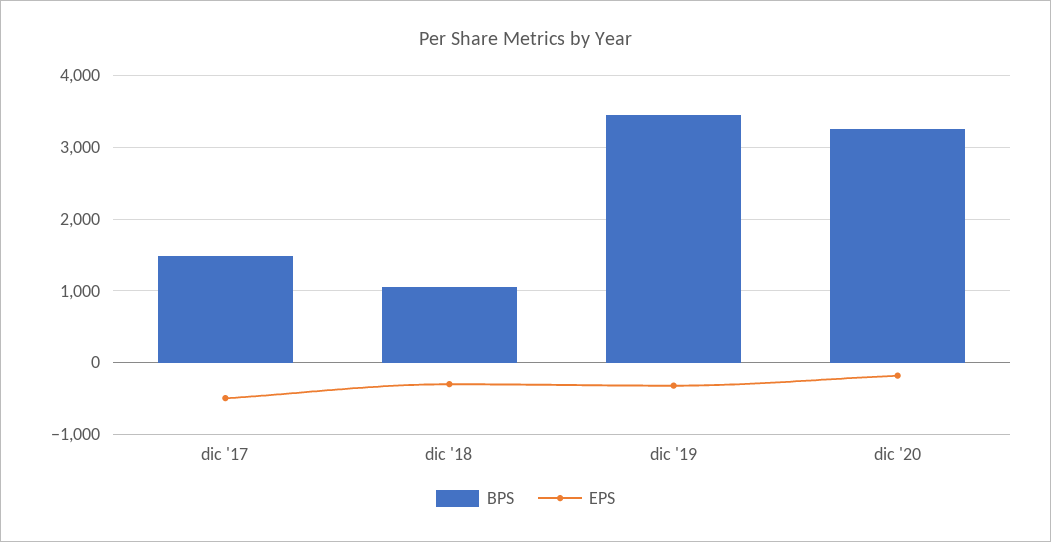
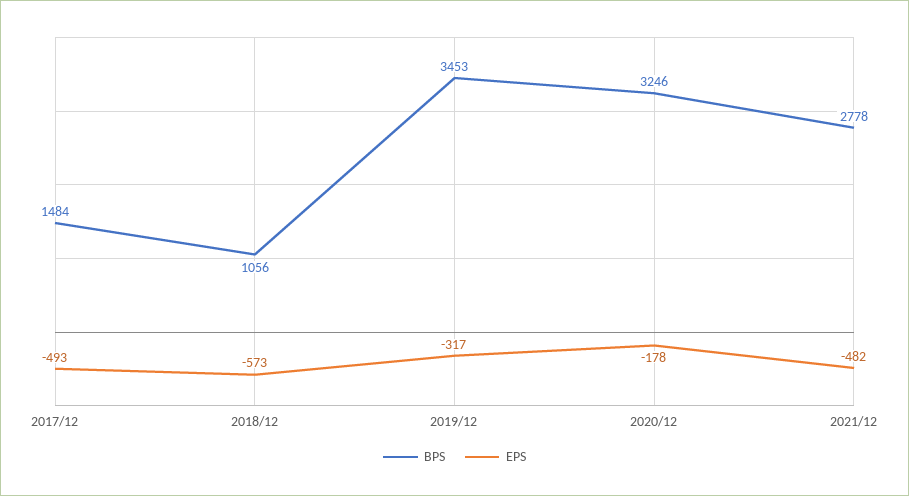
EPS, dic '18: -300 -> -573
BPS, 2021/12: none -> 2778
EPS, 2021/12: none -> -482

